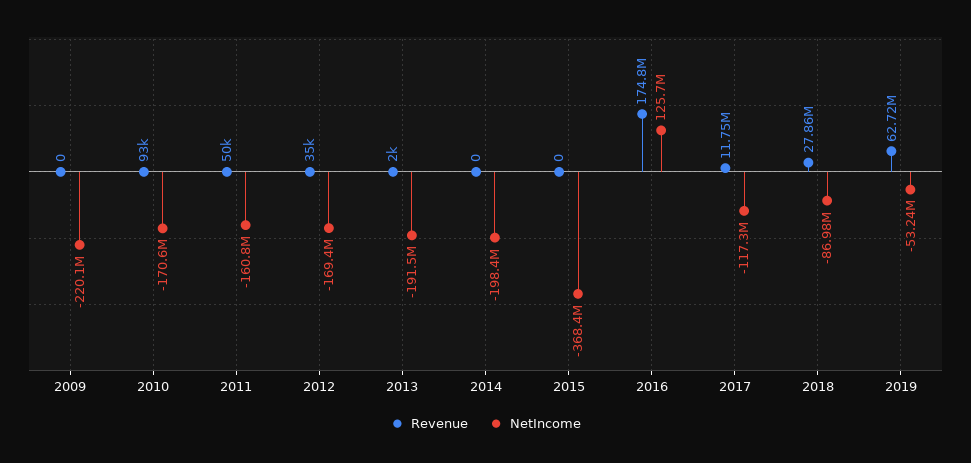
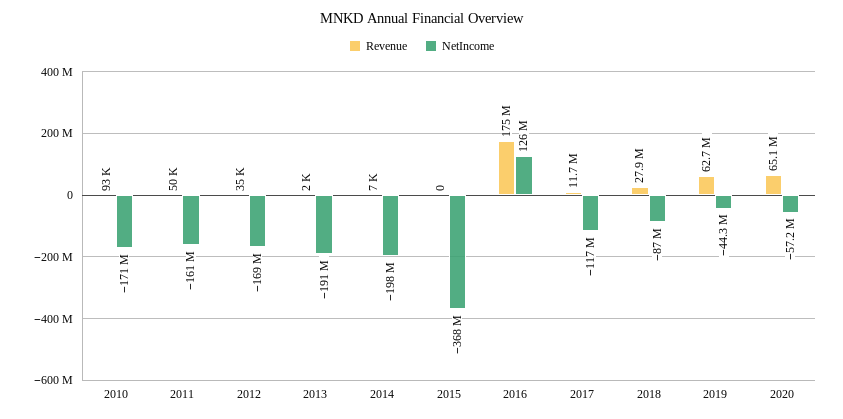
Revenue, 2009: 0 -> none
NetIncome, 2009: -220100000 -> none
Revenue, 2014: 0 -> 7000
NetIncome, 2019: -53240000 -> -44300000
Revenue, 2020: none -> 65100000
NetIncome, 2020: none -> -57200000

